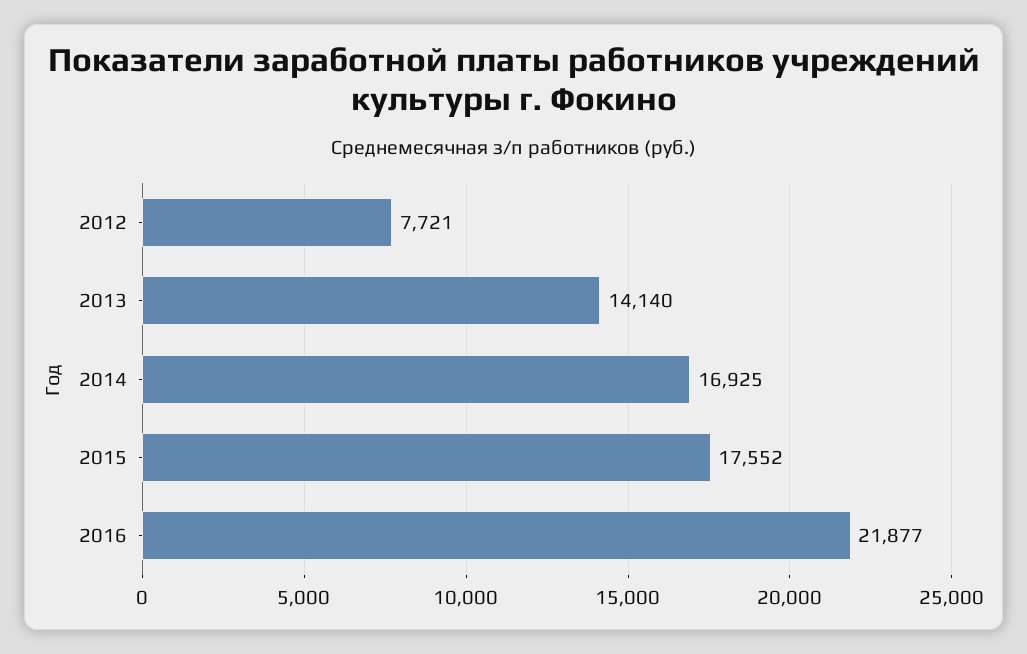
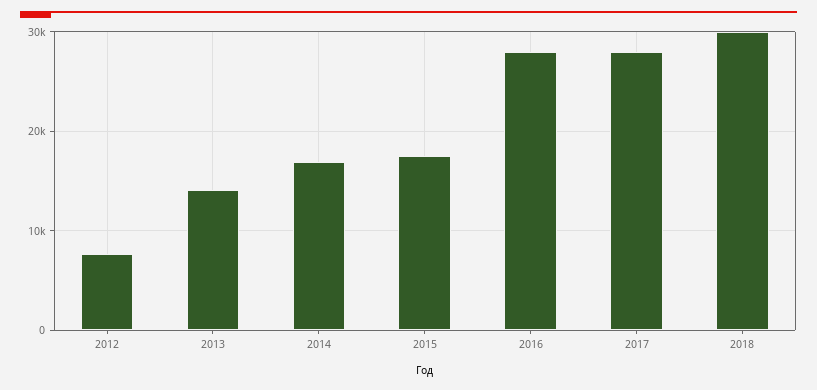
2016: 21877 -> 28000
2017: none -> 28000
2018: none -> 30000

